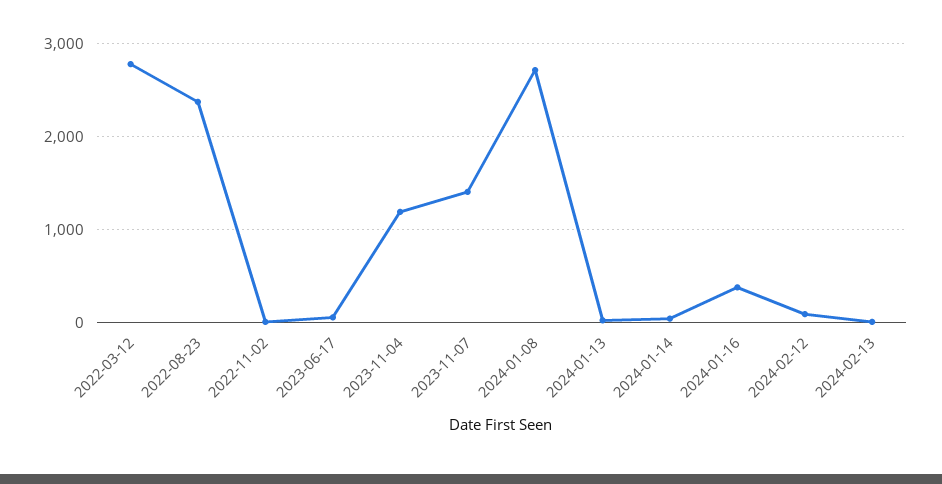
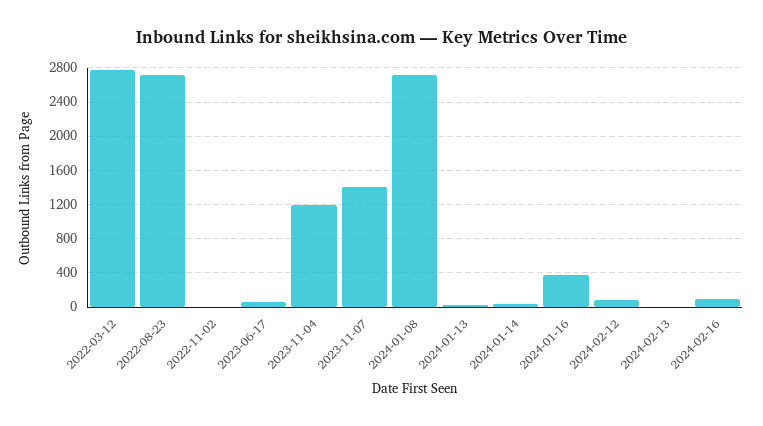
2022-08-23: 2400 -> 2700
2024-02-16: none -> 100

